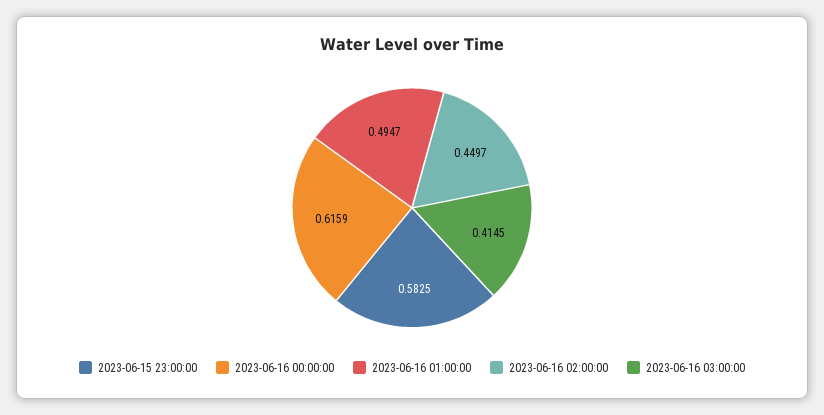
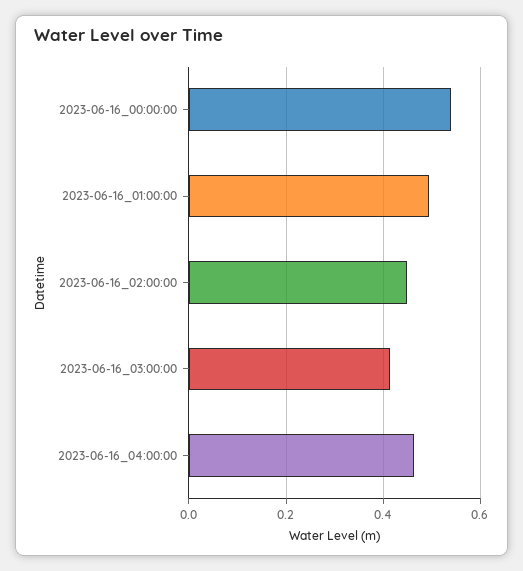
2023-06-15 23:00:00: 0.5825 -> none
2023-06-16 00:00:00: 0.6159 -> 0.54
2023-06-16_04:00:00: none -> 0.46

